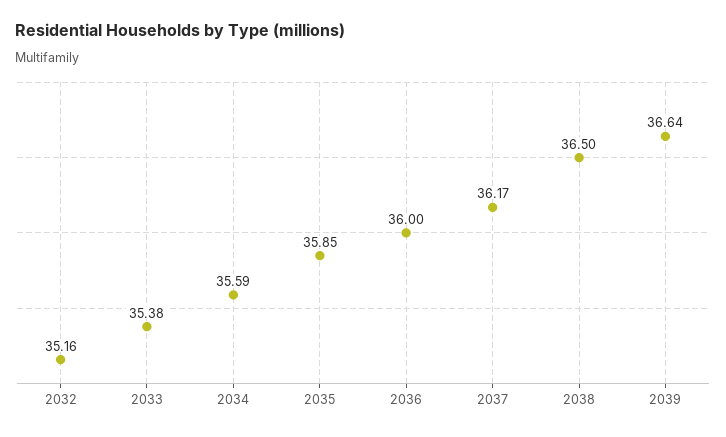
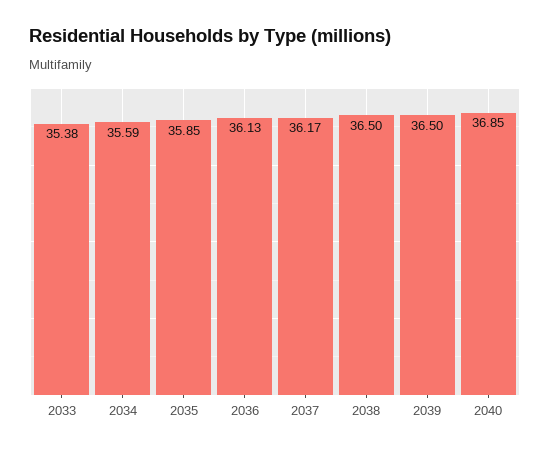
2032: 35.16 -> none
2036: 36 -> 36.13
2039: 36.64 -> 36.5
2040: none -> 36.85

